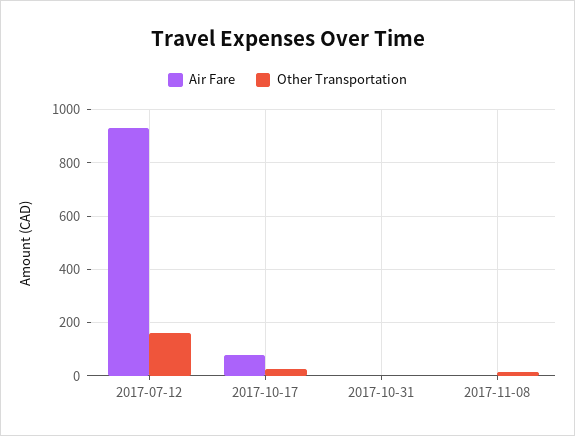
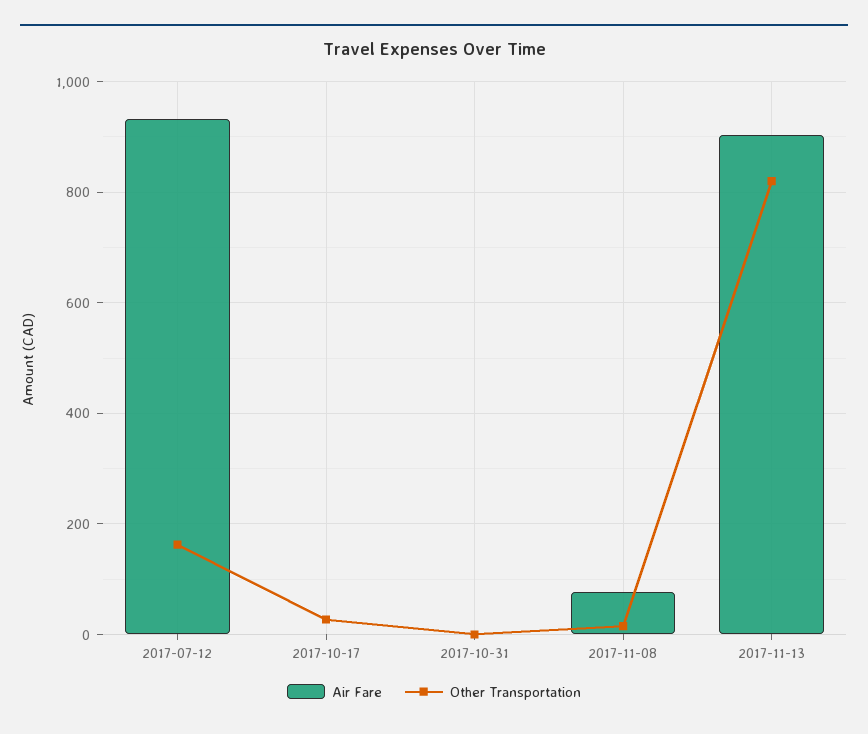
Air Fare, 2017-10-17: 75 -> 0
Air Fare, 2017-11-08: 0 -> 80
Air Fare, 2017-11-13: none -> 900
Other Transportation, 2017-11-13: none -> 820

